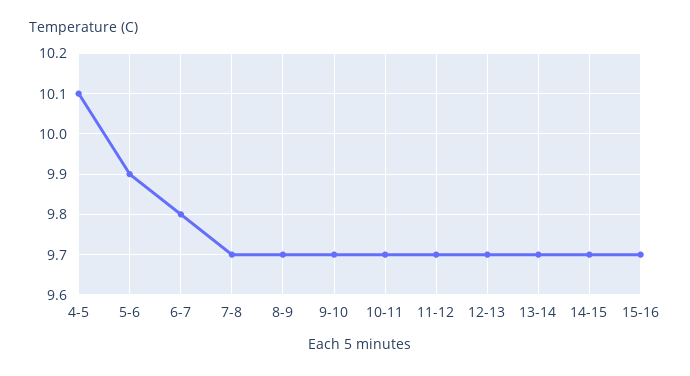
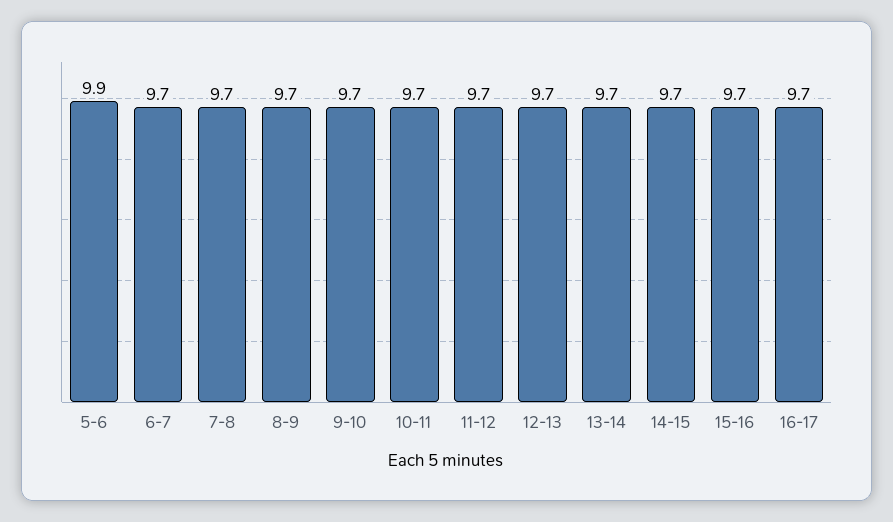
4-5: 10.1 -> none
6-7: 9.8 -> 9.7
16-17: none -> 9.7

